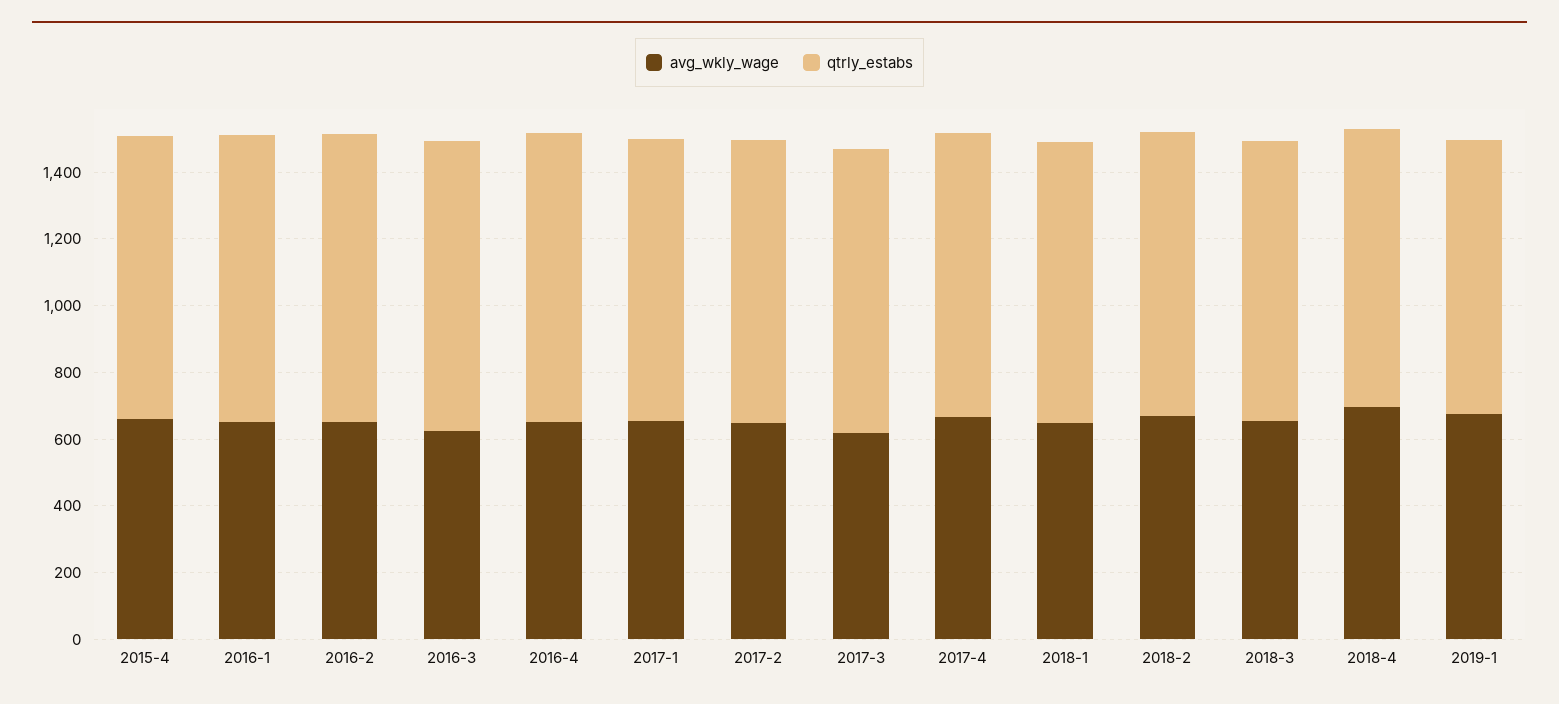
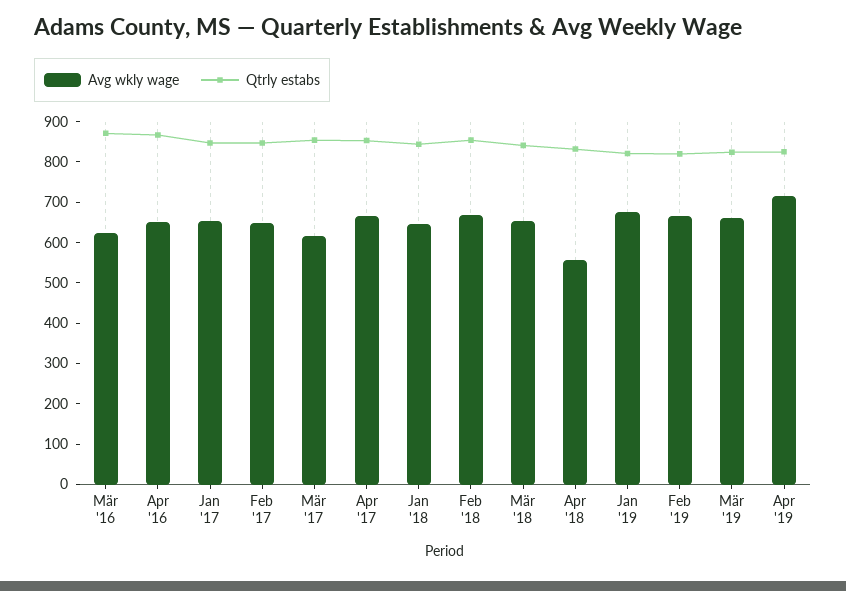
avg_wkly_wage, 2015-4: 650 -> none
qtrly_estabs, 2015-4: 850 -> none
avg_wkly_wage, 2016-1: 650 -> none
qtrly_estabs, 2016-1: 850 -> none
avg_wkly_wage, 2016-2: 650 -> none
qtrly_estabs, 2016-2: 850 -> none
avg_wkly_wage, 2018-4: 700 -> 560
avg_wkly_wage, Feb '19: none -> 660
qtrly_estabs, Feb '19: none -> 820
avg_wkly_wage, Mär '19: none -> 660
qtrly_estabs, Mär '19: none -> 820
avg_wkly_wage, Apr '19: none -> 720
qtrly_estabs, Apr '19: none -> 820

